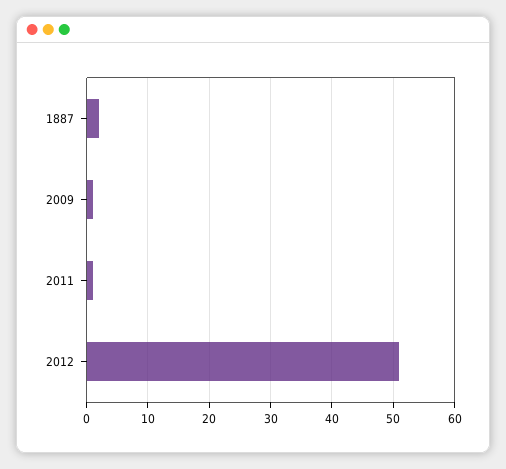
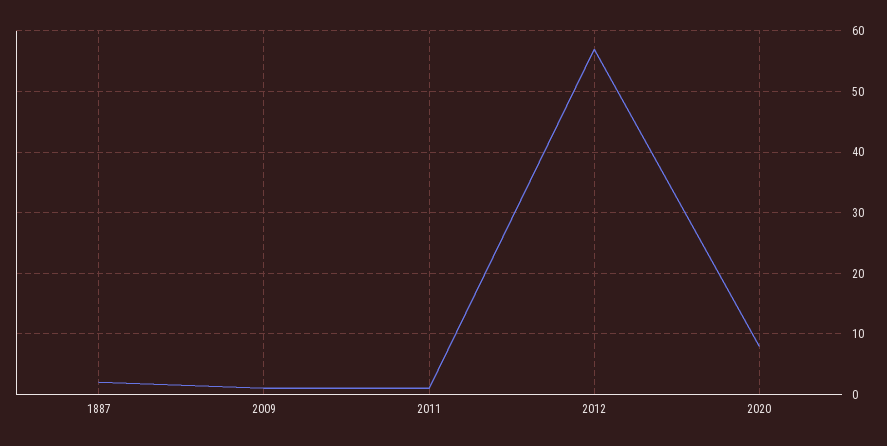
2012: 51 -> 57
2020: none -> 8

